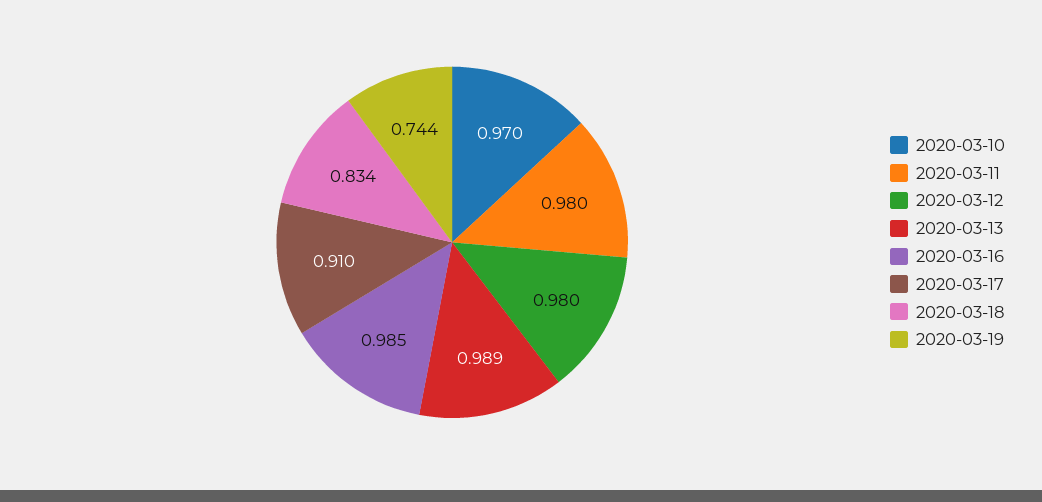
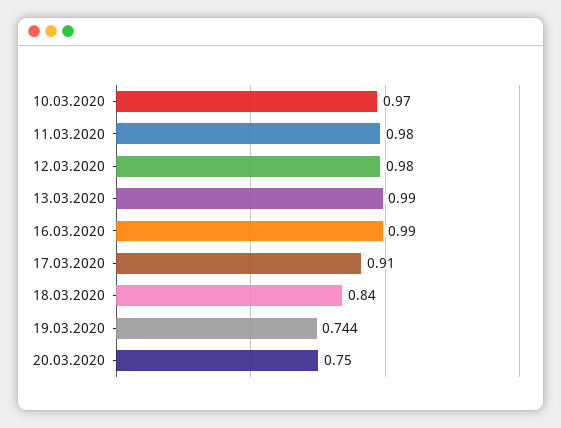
2020-03-13: 0.989 -> 0.99
2020-03-16: 0.985 -> 0.99
2020-03-18: 0.834 -> 0.84
20.03.2020: none -> 0.75

